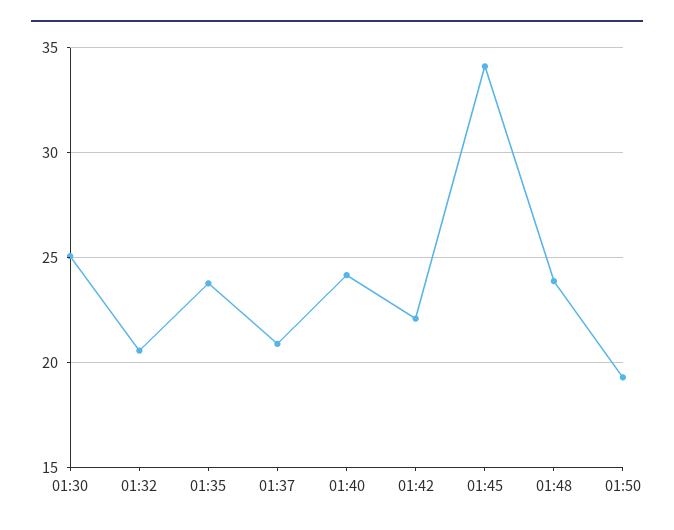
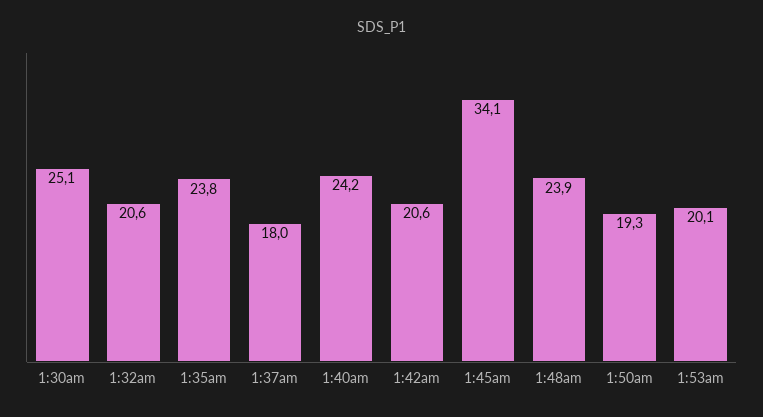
01:37: 21 -> 18
01:42: 22 -> 20.6
1:53am: none -> 20.1

